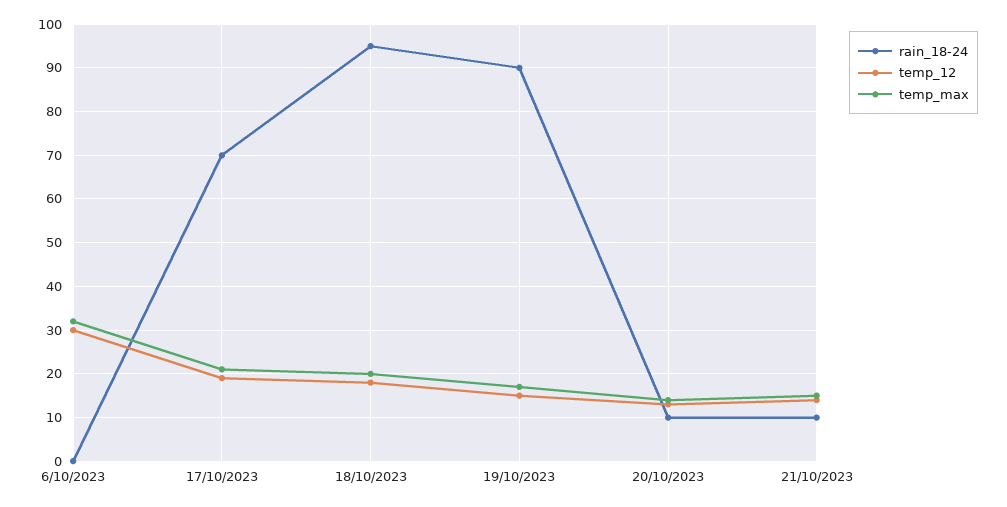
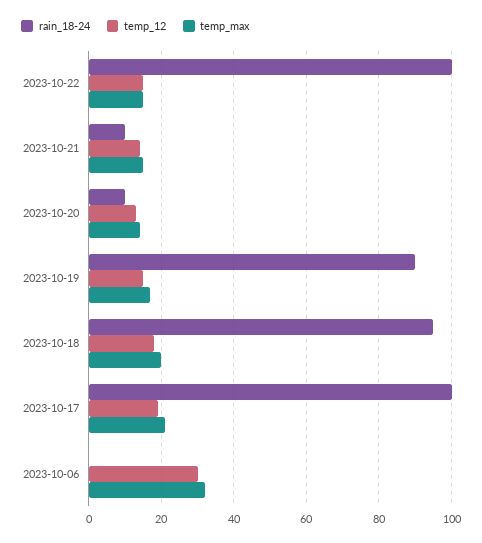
rain_18-24, 17/10/2023: 70 -> 100
rain_18-24, 2023-10-22: none -> 100
temp_12, 2023-10-22: none -> 15
temp_max, 2023-10-22: none -> 15

